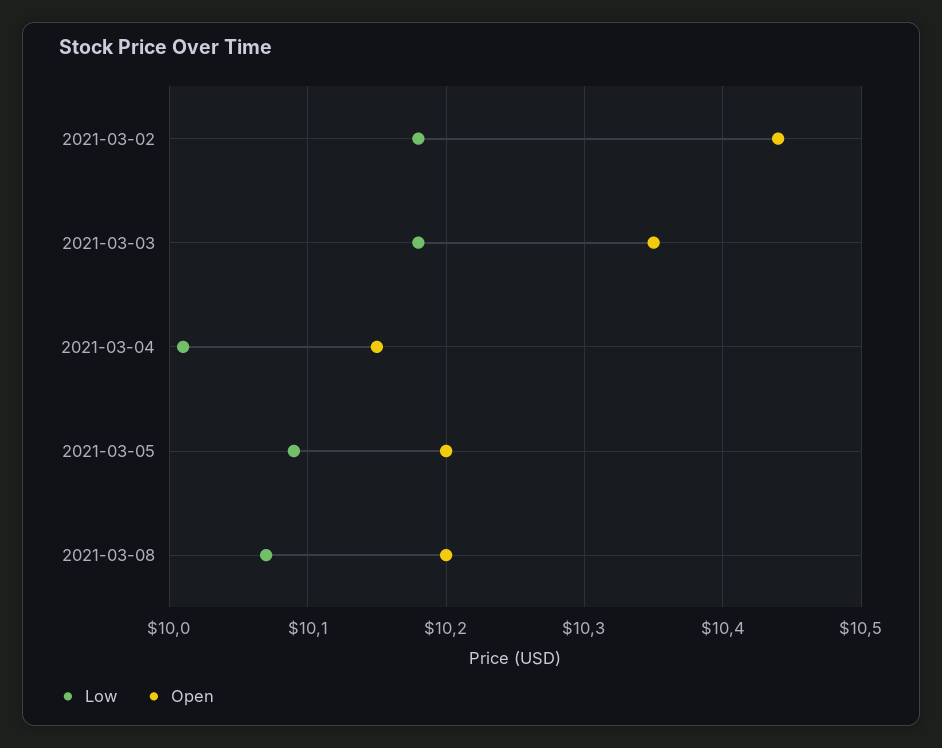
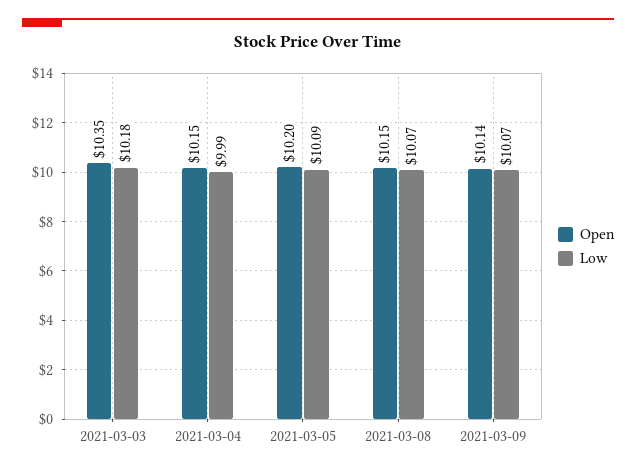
Low, 2021-03-02: 10.18 -> none
Open, 2021-03-02: 10.44 -> none
Low, 2021-03-04: 10.01 -> 9.99
Open, 2021-03-08: 10.2 -> 10.15
Open, 2021-03-09: none -> 10.14
Low, 2021-03-09: none -> 10.07

